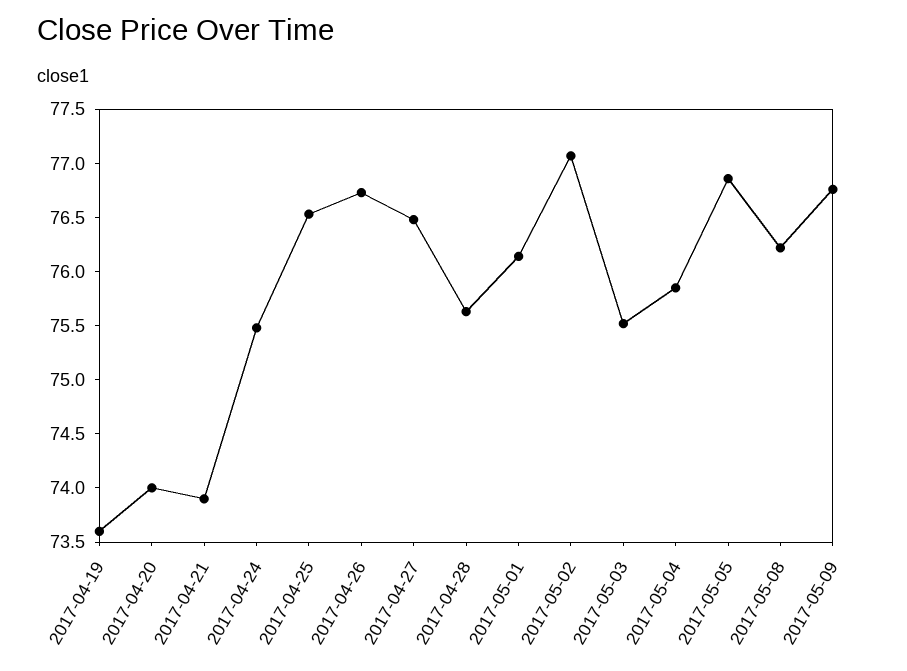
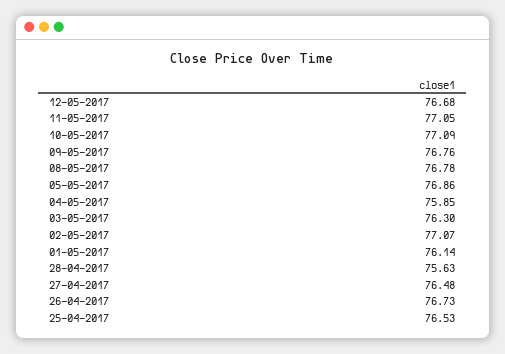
2017-04-19: 73.6 -> none
2017-04-20: 74 -> none
2017-04-21: 73.9 -> none
2017-04-24: 75.5 -> none
2017-05-03: 75.5 -> 76.3
2017-05-08: 76.2 -> 76.78
12-05-2017: none -> 76.68
11-05-2017: none -> 77.05
10-05-2017: none -> 77.09

